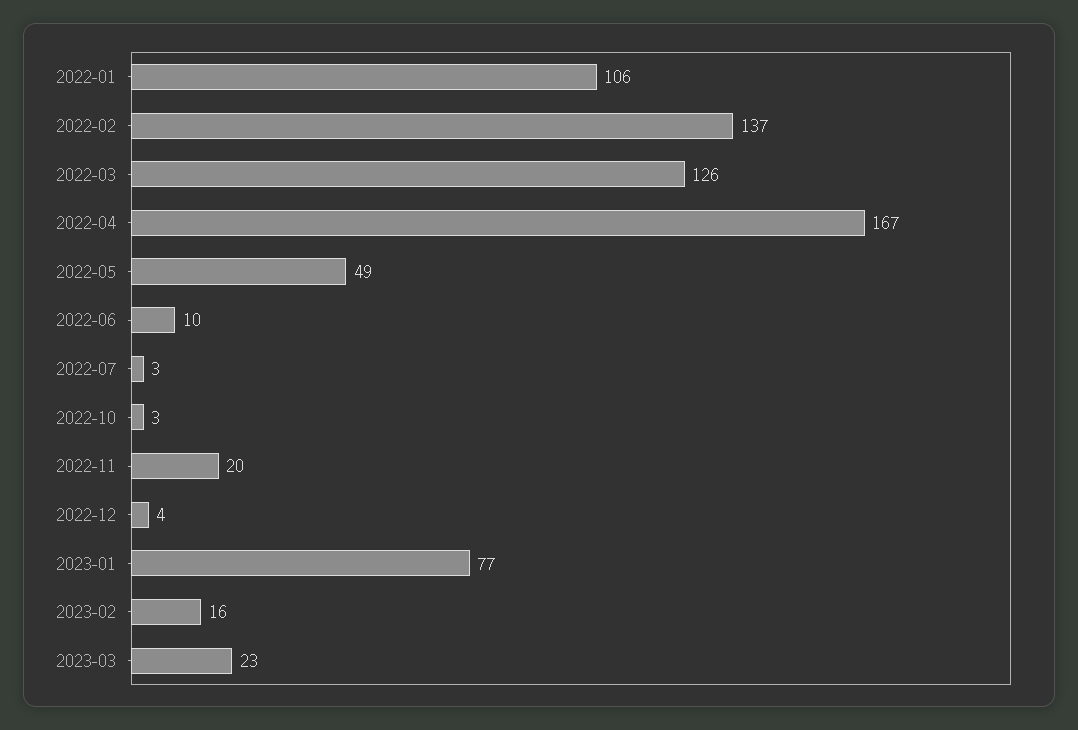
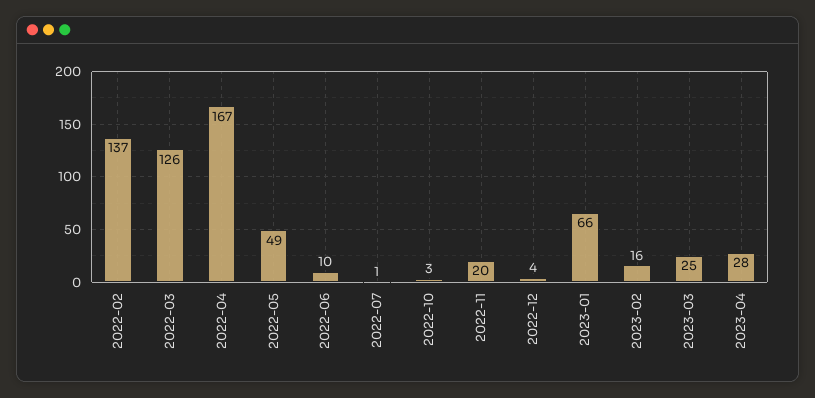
2022-01: 106 -> none
2022-07: 3 -> 1
2023-01: 77 -> 66
2023-03: 23 -> 25
2023-04: none -> 28

